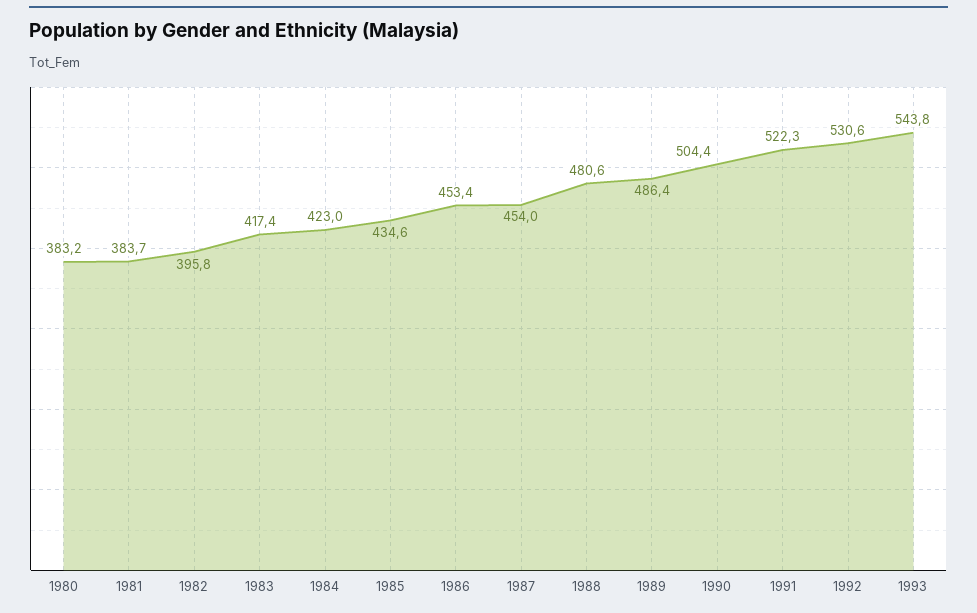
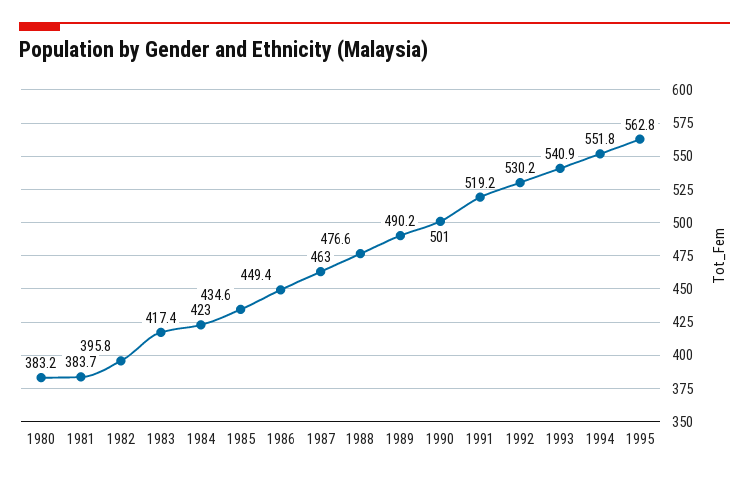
1986: 453.4 -> 449.4
1987: 454 -> 463
1988: 480.6 -> 476.6
1989: 486.4 -> 490.2
1990: 504.4 -> 501
1991: 522.3 -> 519.2
1992: 530.6 -> 530.2
1993: 543.8 -> 540.9
1994: none -> 551.8
1995: none -> 562.8

